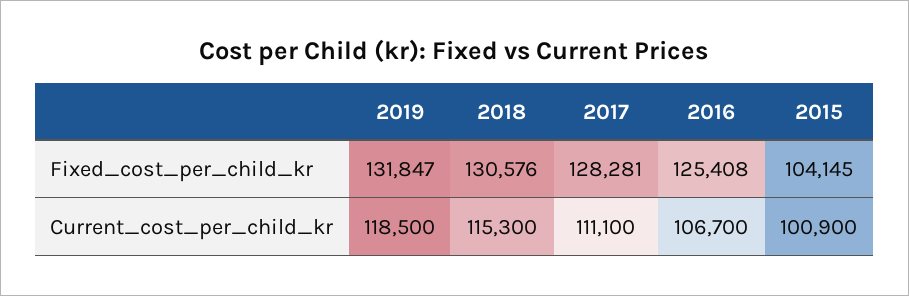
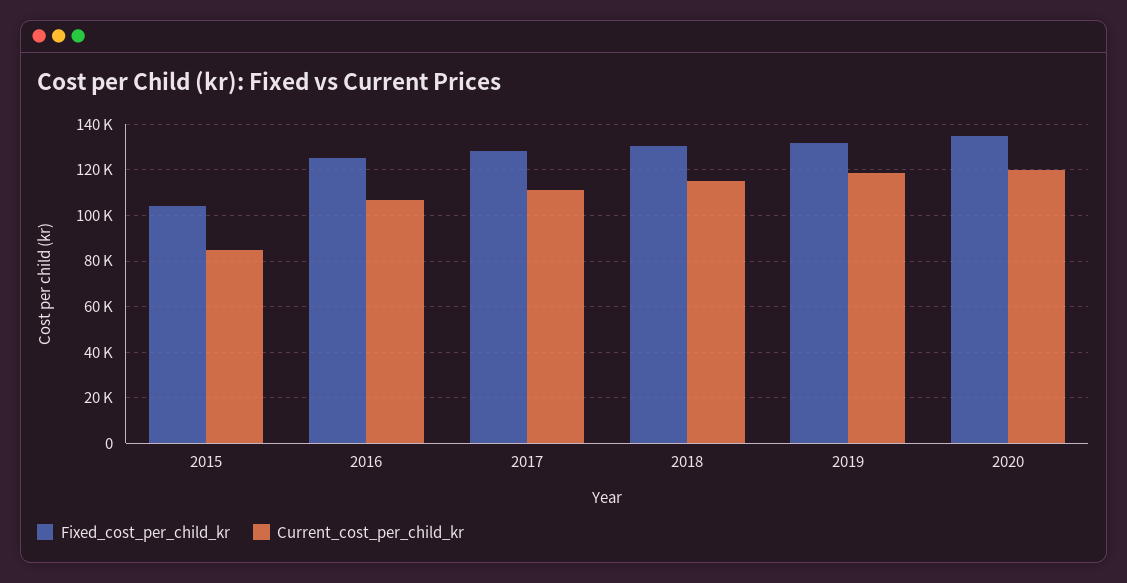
Current_cost_per_child_kr, 2015: 100900 -> 85000
Fixed_cost_per_child_kr, 2020: none -> 135000
Current_cost_per_child_kr, 2020: none -> 120000

